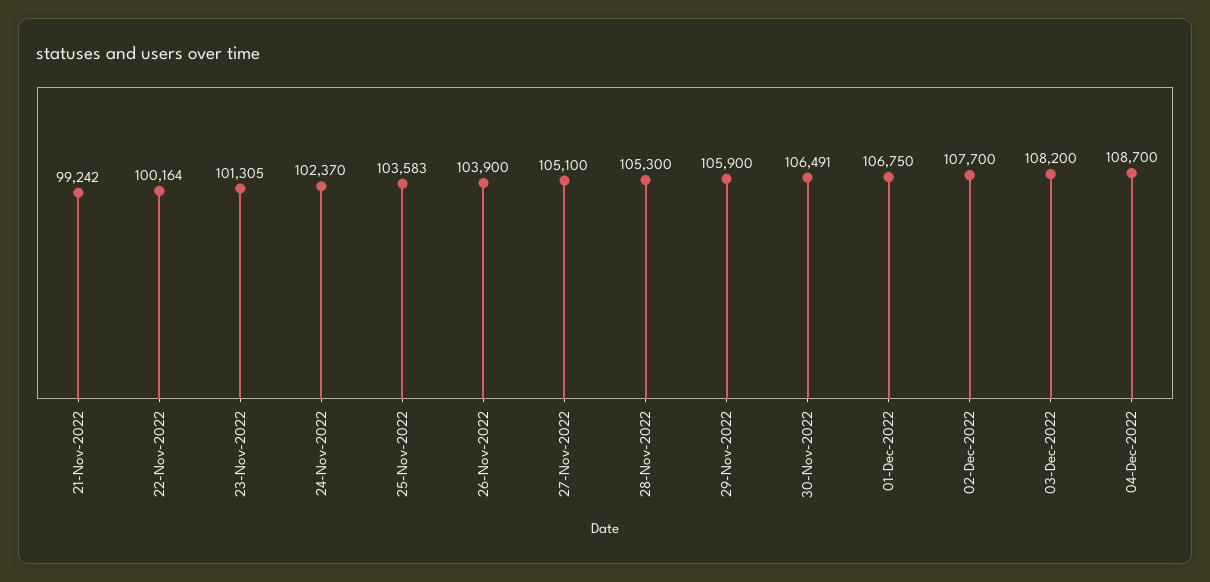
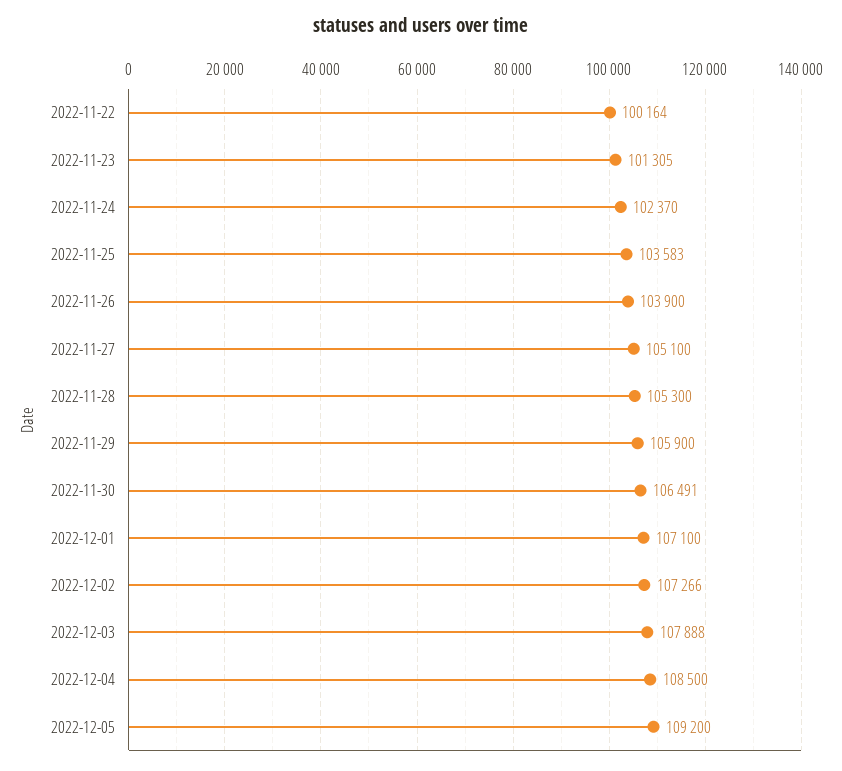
21-Nov-2022: 99242 -> none
01-Dec-2022: 106750 -> 107100
02-Dec-2022: 107700 -> 107266
03-Dec-2022: 108200 -> 107888
04-Dec-2022: 108700 -> 108500
2022-12-05: none -> 109200

